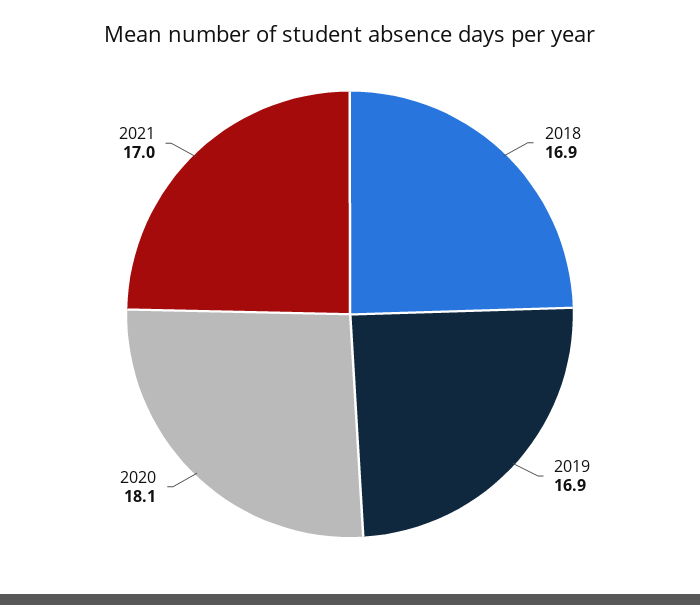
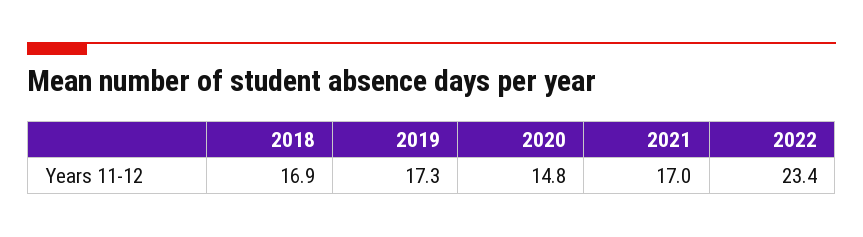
2019: 16.9 -> 17.3
2020: 18.1 -> 14.8
2022: none -> 23.4

